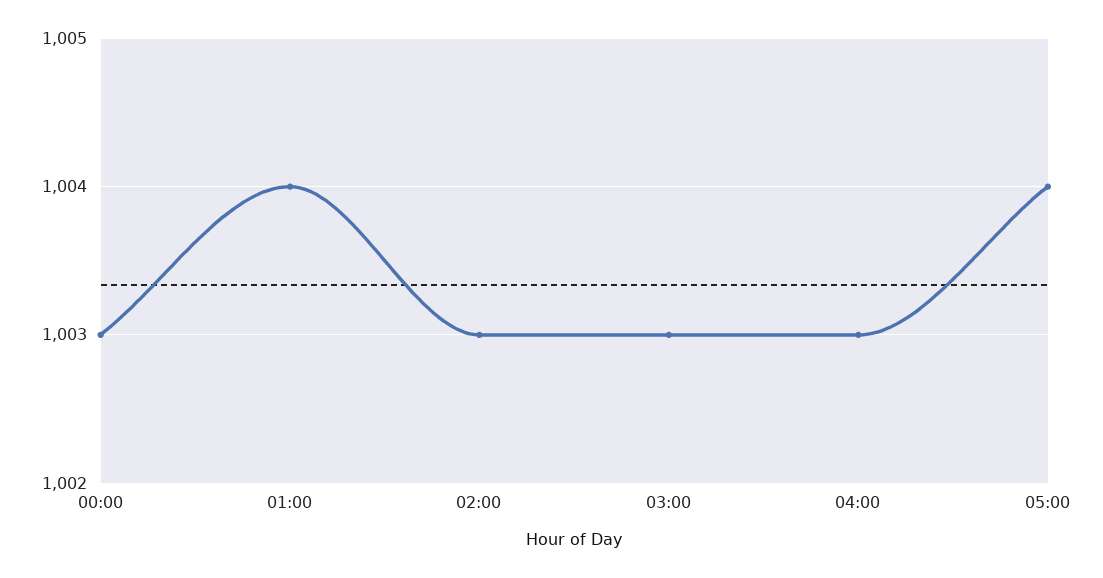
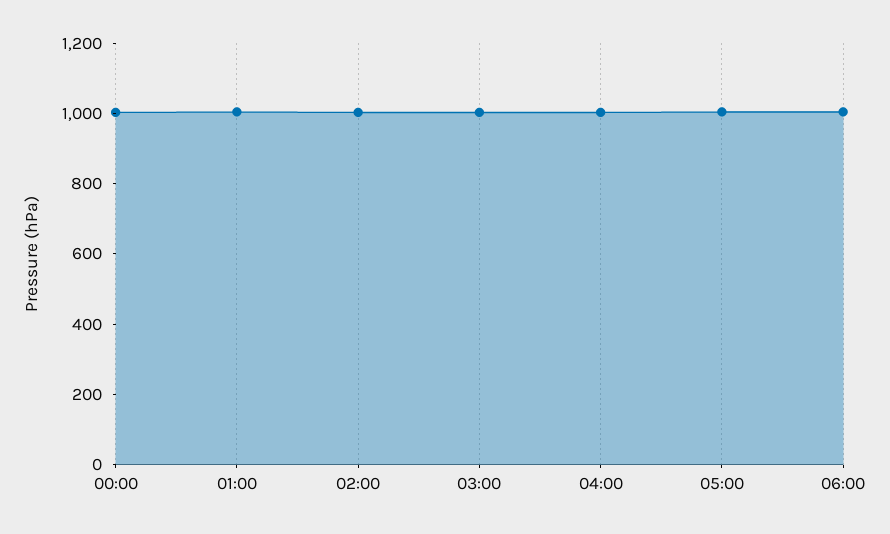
06:00: none -> 1000

